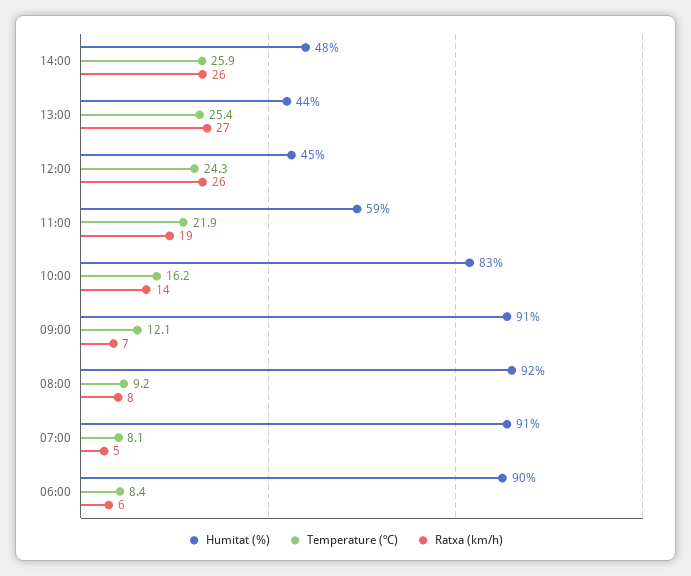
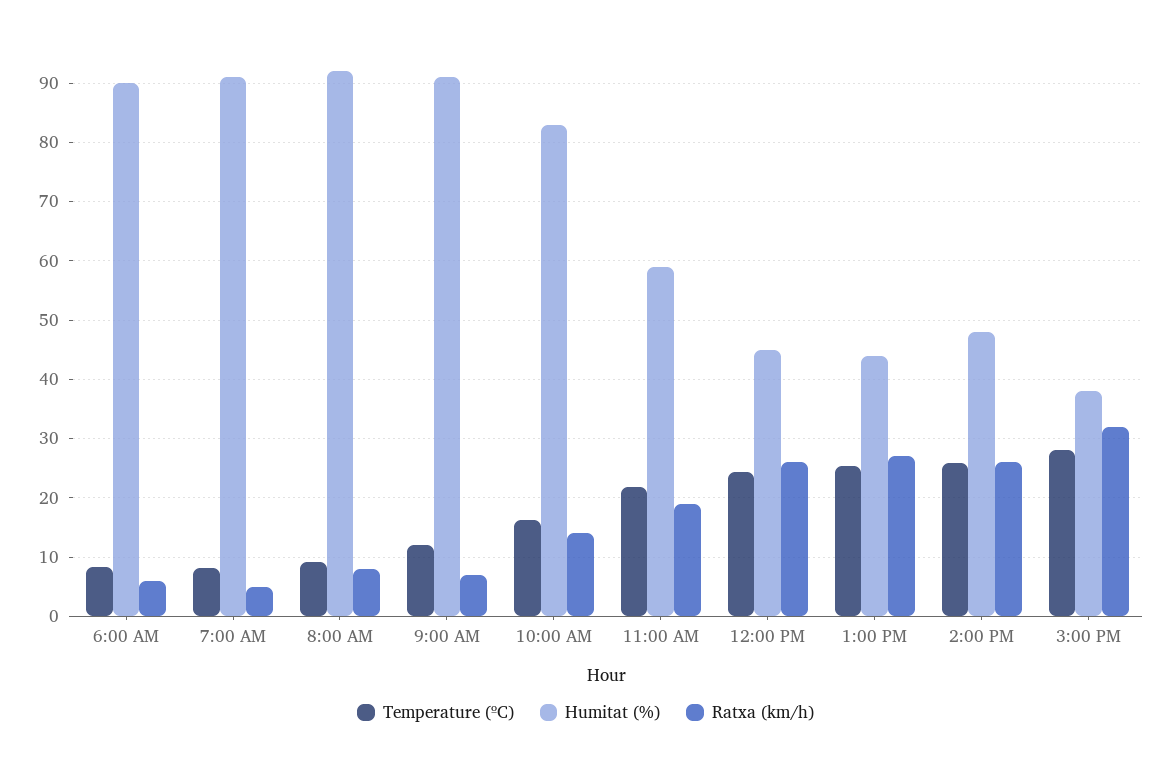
Temperature (ºC), 3:00 PM: none -> 28
Humitat (%), 3:00 PM: none -> 38
Ratxa (km/h), 3:00 PM: none -> 32

